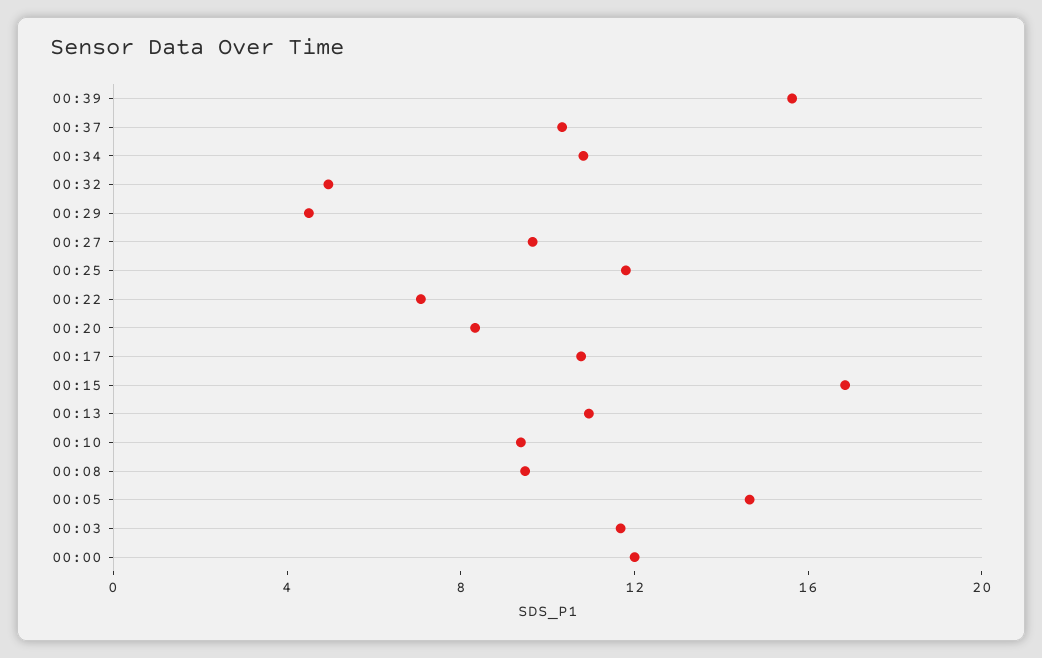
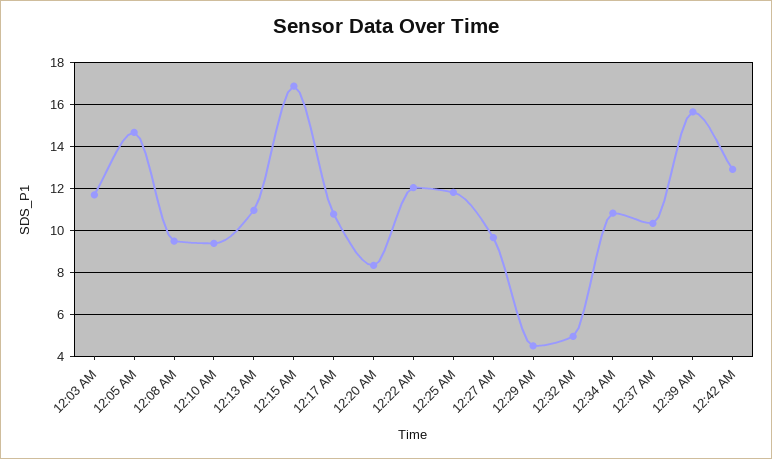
00:22: 7 -> 12
00:00: 12 -> none
12:42 AM: none -> 13

